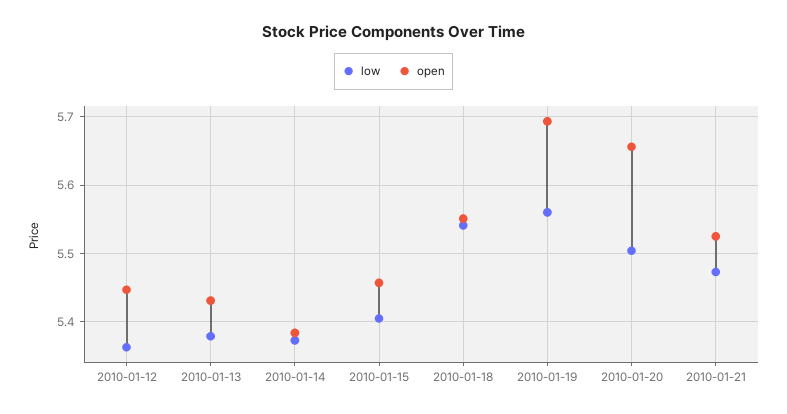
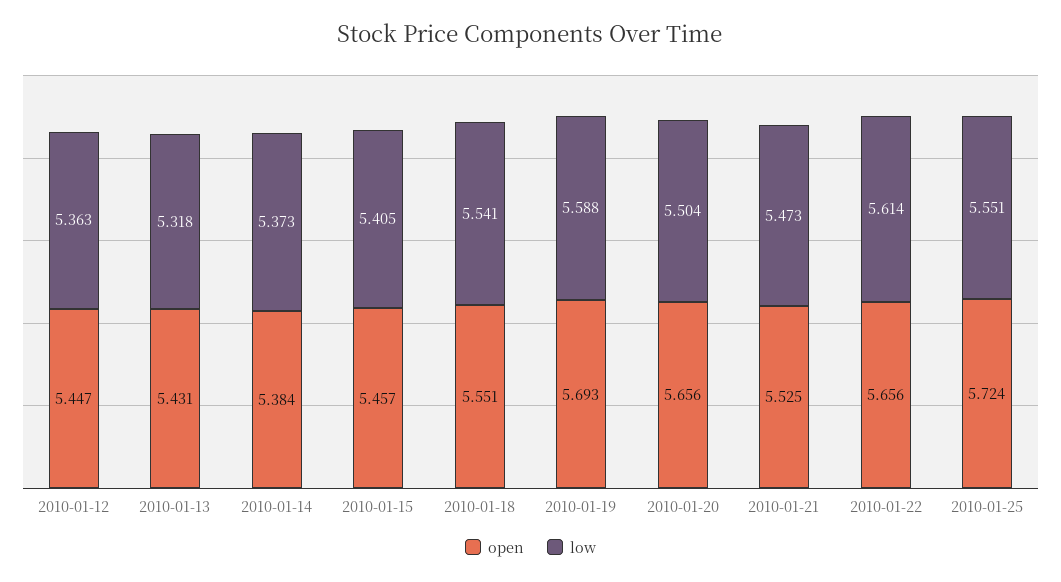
low, 2010-01-13: 5.38 -> 5.318
low, 2010-01-19: 5.56 -> 5.588
open, 2010-01-22: none -> 5.656
low, 2010-01-22: none -> 5.614
open, 2010-01-25: none -> 5.724
low, 2010-01-25: none -> 5.551

